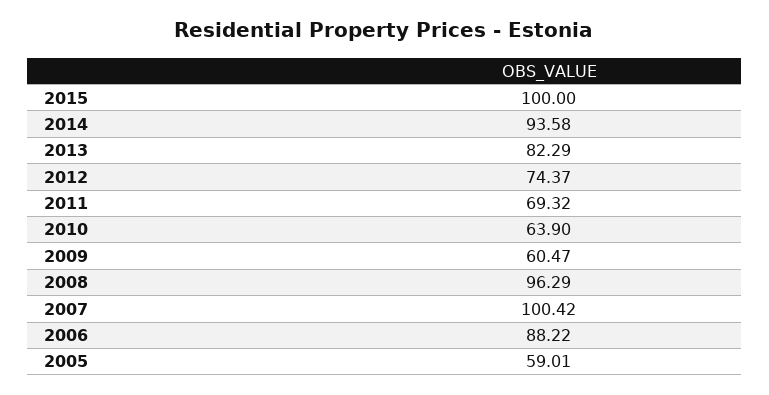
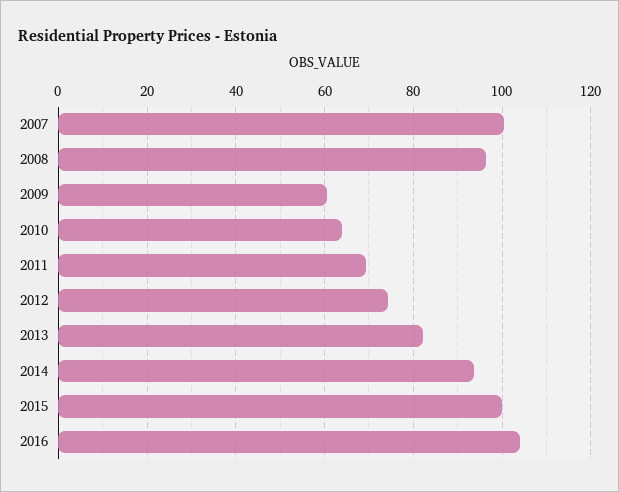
2006: 88.22 -> none
2005: 59.01 -> none
2016: none -> 104

